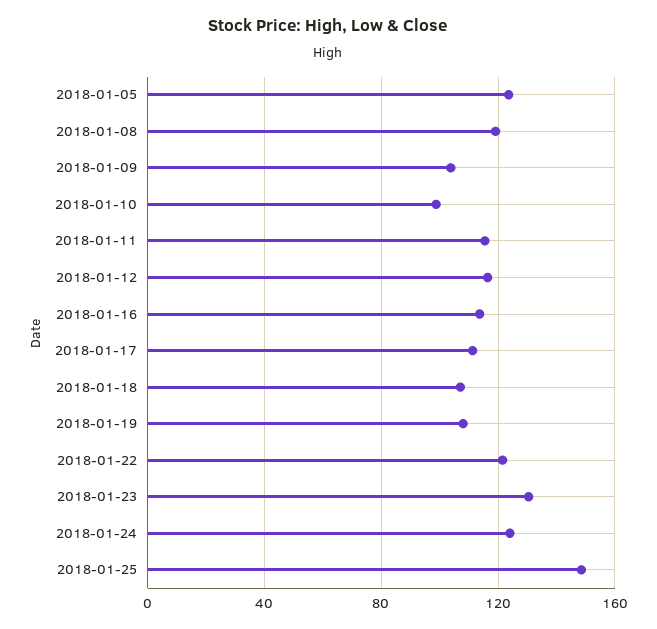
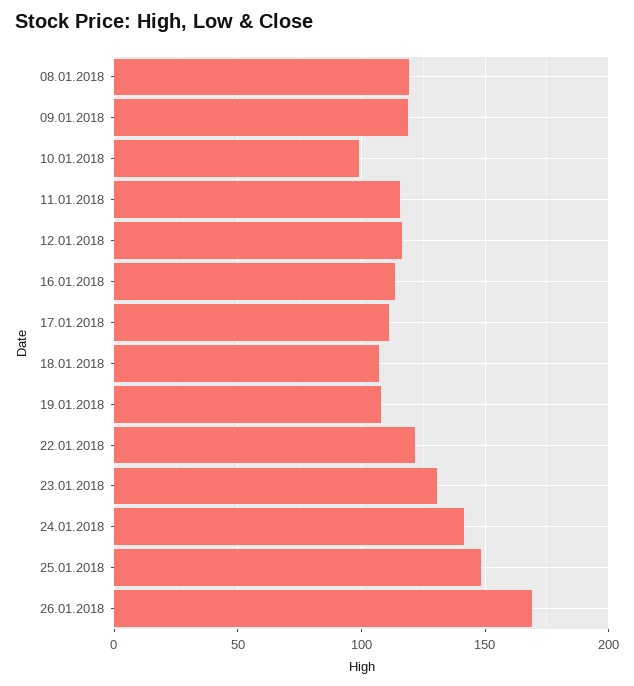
2018-01-05: 125 -> none
2018-01-09: 105 -> 120
2018-01-24: 125 -> 140
26.01.2018: none -> 170

